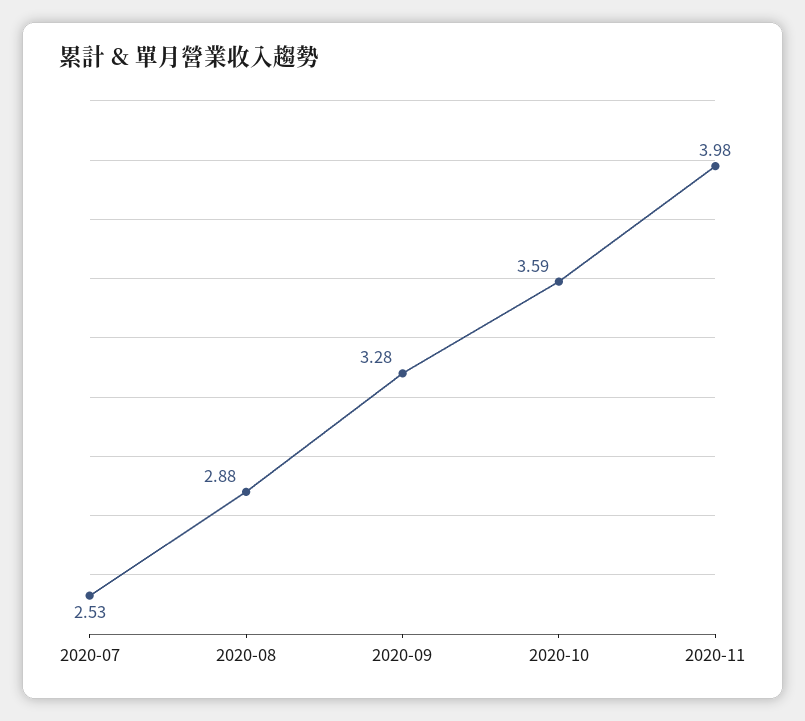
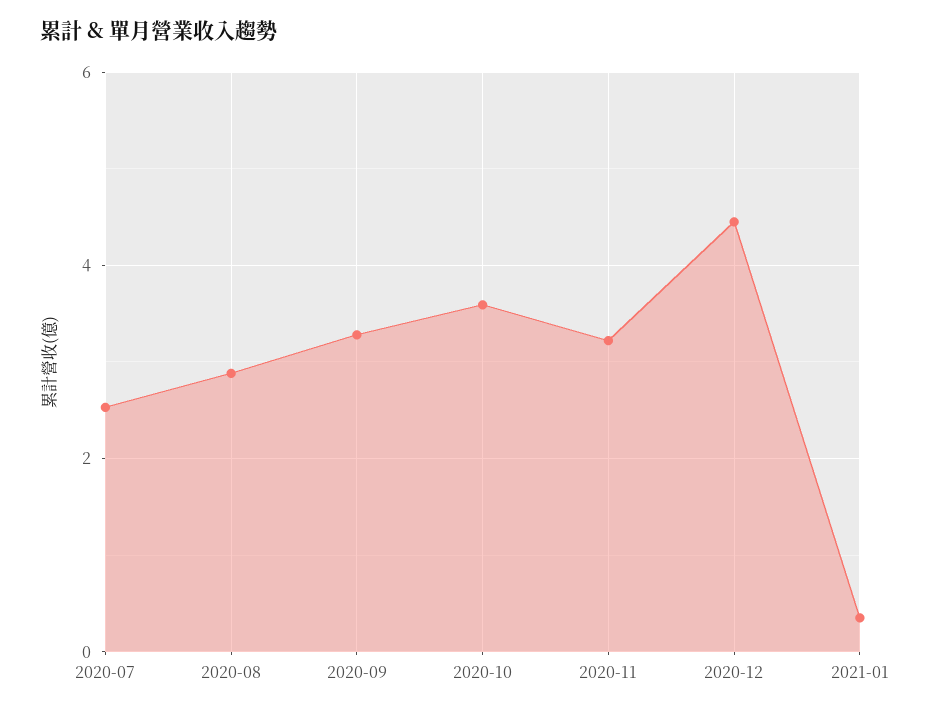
2020-11: 3.98 -> 3.2
2020-12: none -> 4.4
2021-01: none -> 0.4

